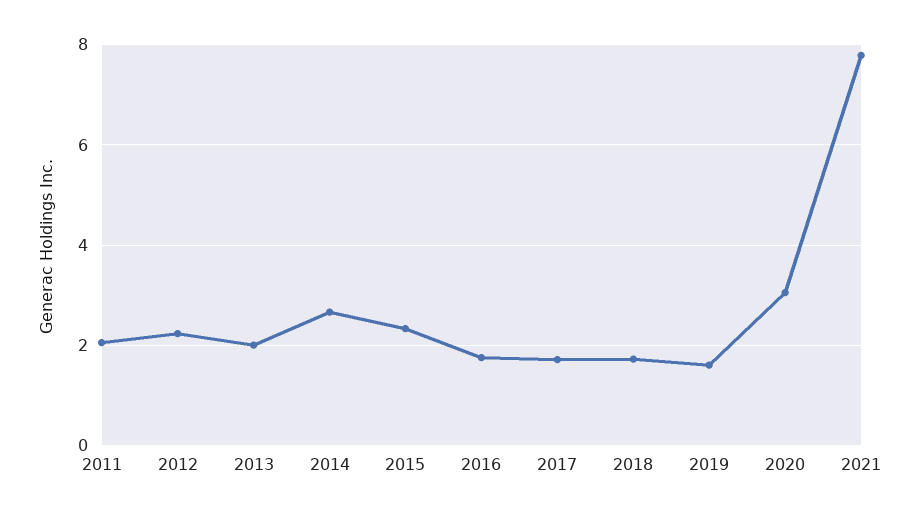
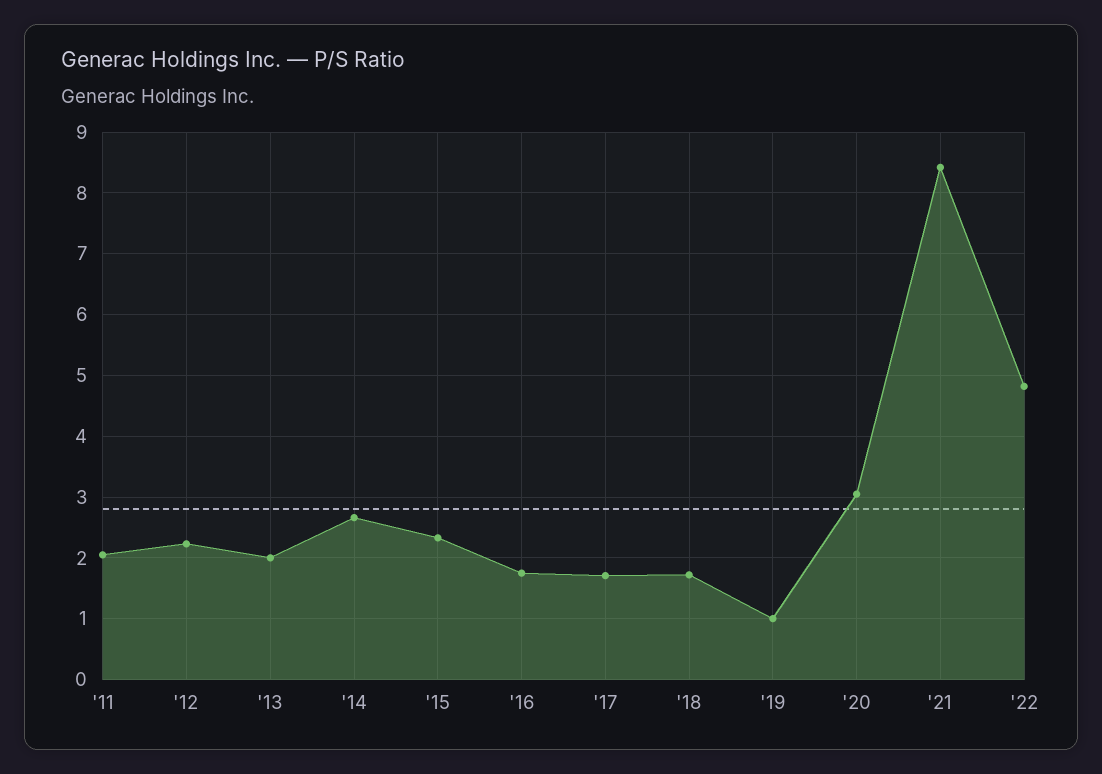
2019: 1.6 -> 1
2021: 7.8 -> 8.4
'22: none -> 4.8

